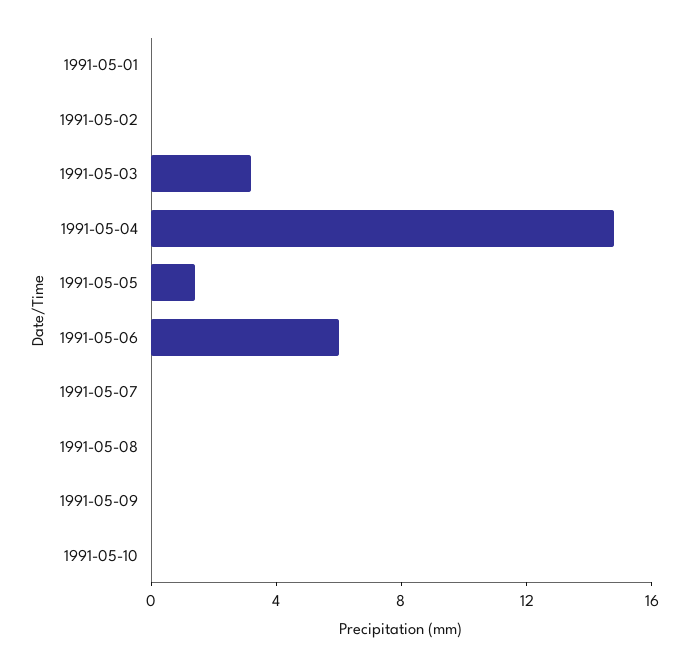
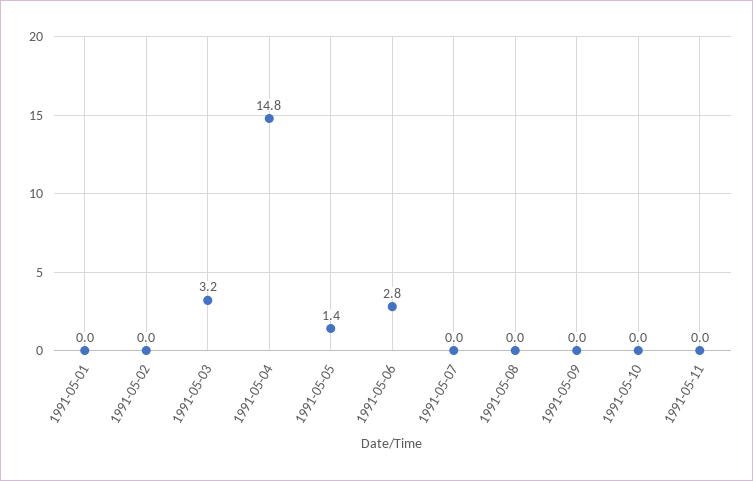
1991-05-06: 6 -> 2.8
1991-05-11: none -> 0

